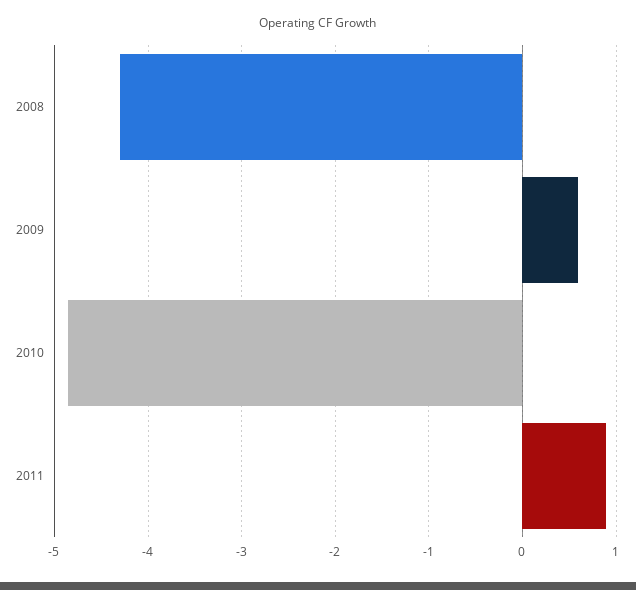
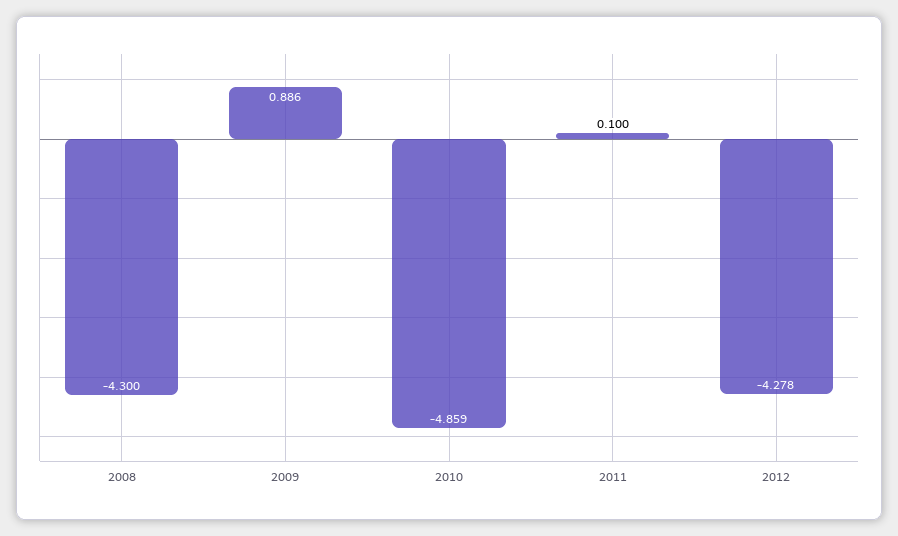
2009: 0.6 -> 0.886
2011: 0.9 -> 0.1
2012: none -> -4.278

